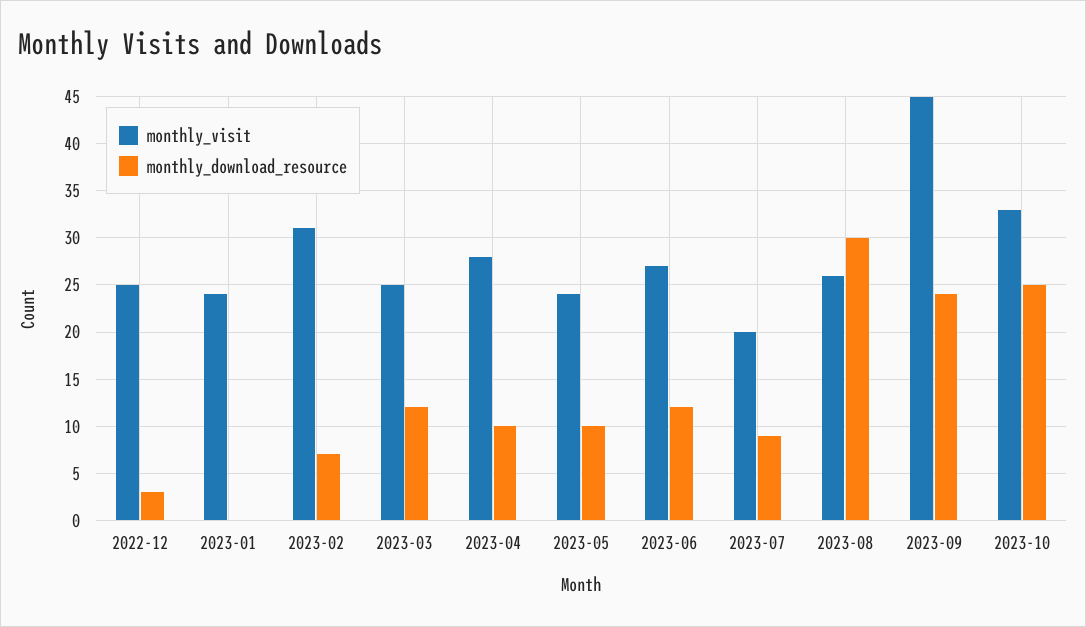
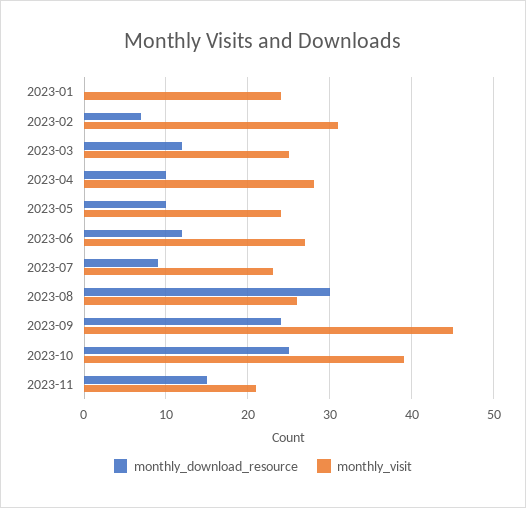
monthly_visit, 2022-12: 25 -> none
monthly_download_resource, 2022-12: 3 -> none
monthly_visit, 2023-07: 20 -> 23
monthly_visit, 2023-10: 33 -> 39
monthly_download_resource, 2023-11: none -> 15
monthly_visit, 2023-11: none -> 21

